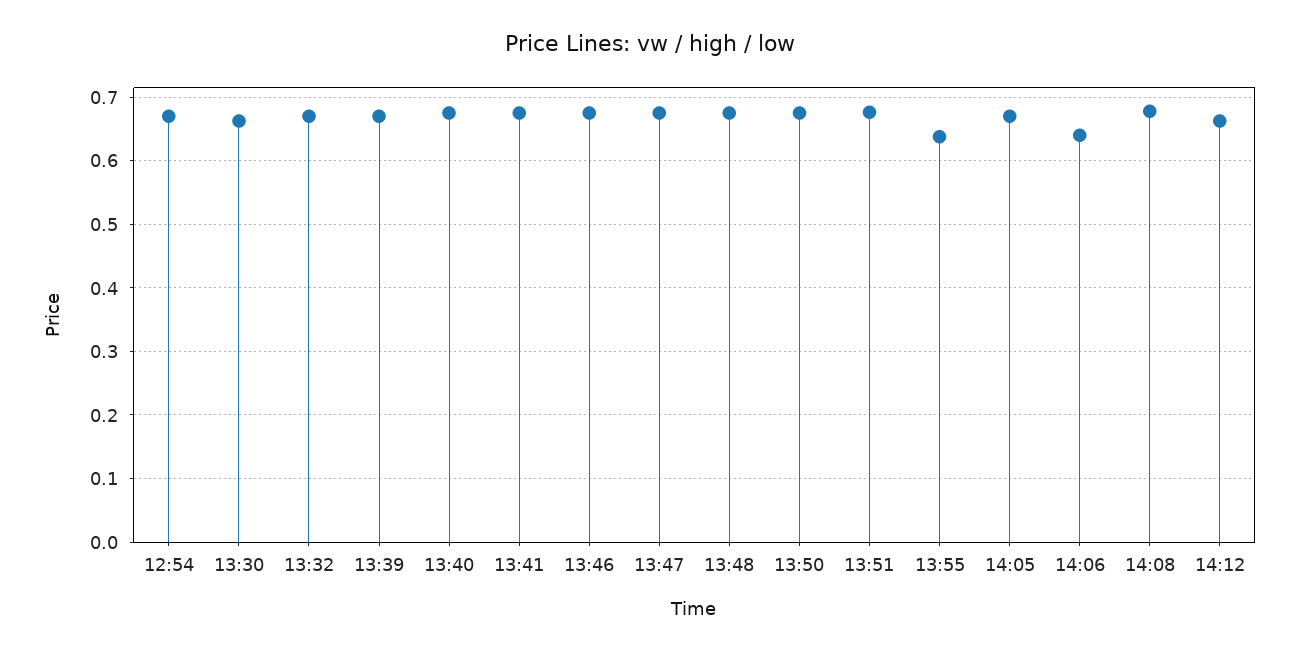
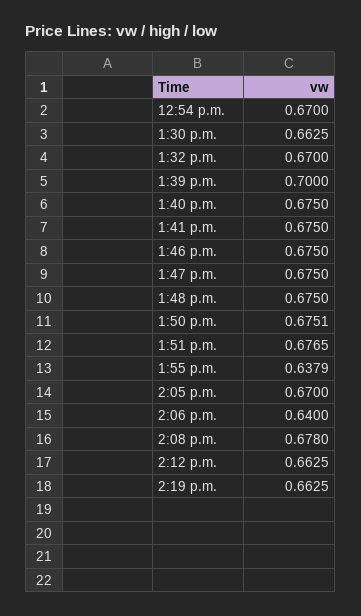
13:39: 0.67 -> 0.7
2:19 p.m.: none -> 0.6625

